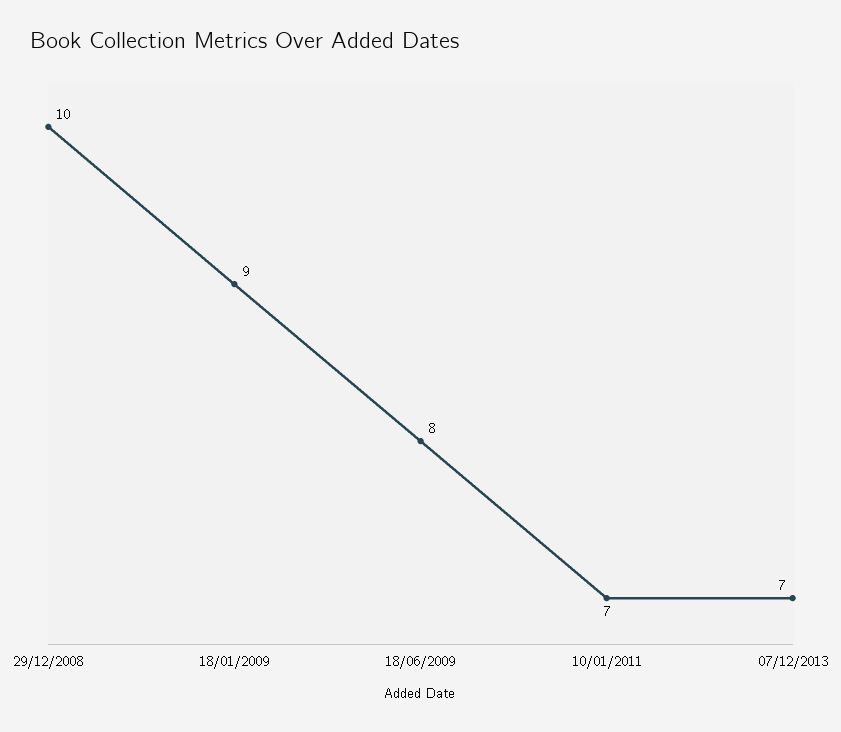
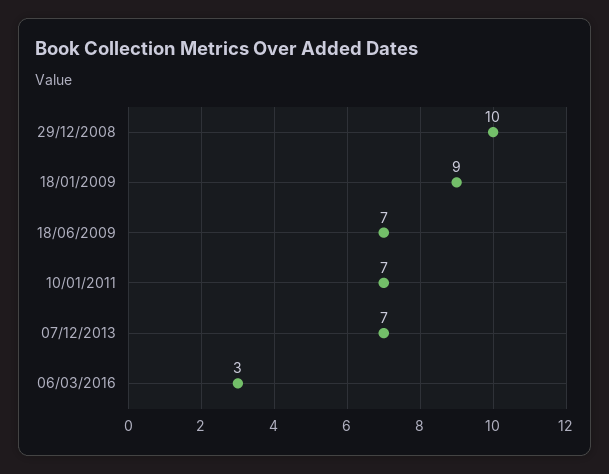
18/06/2009: 8 -> 7
06/03/2016: none -> 3

